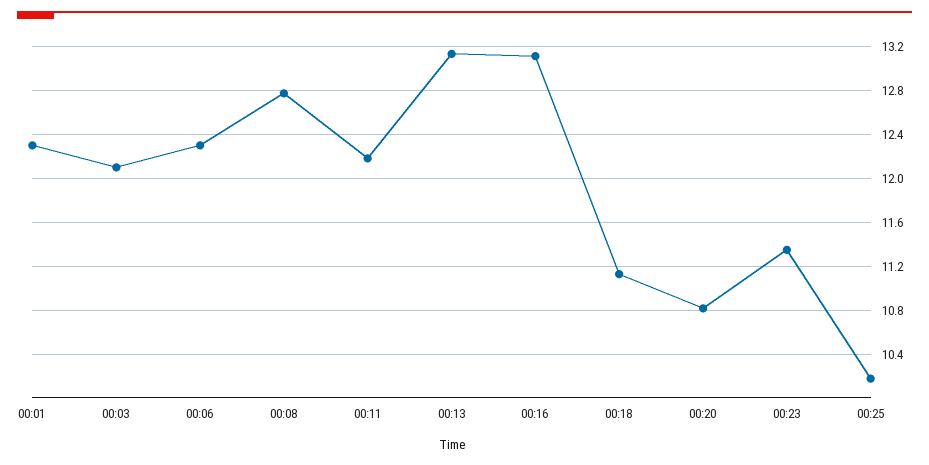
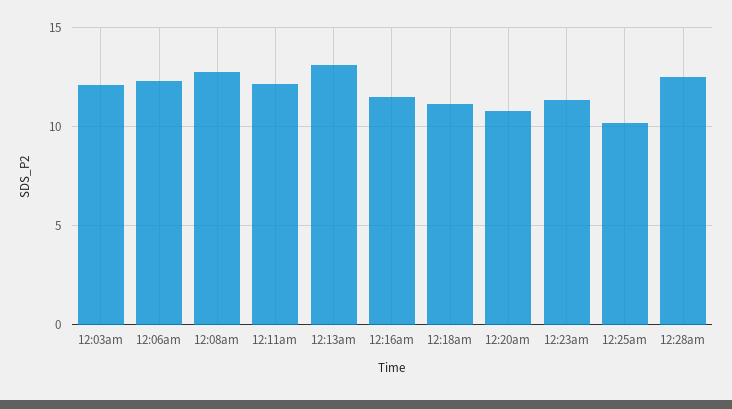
00:01: 12.3 -> none
00:16: 13.1 -> 11.5
12:28am: none -> 12.5

